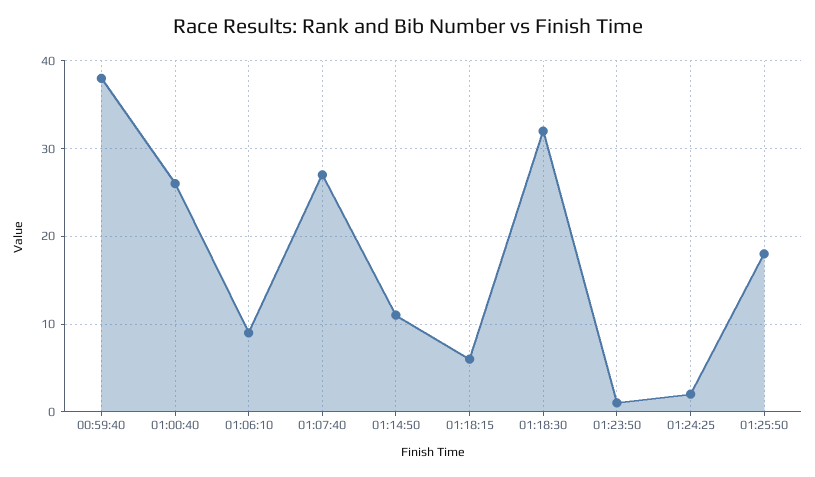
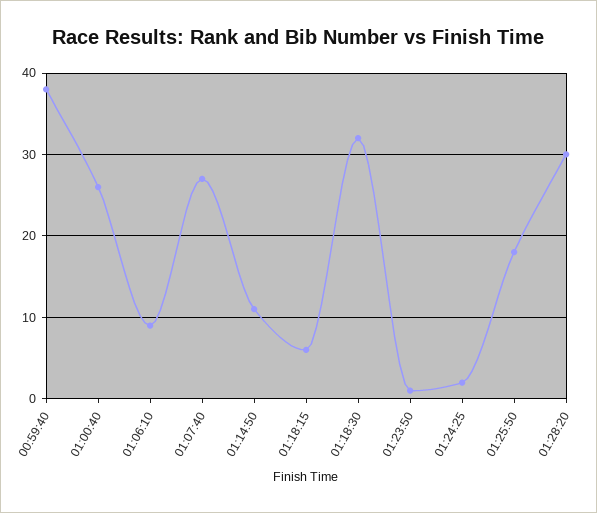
01:28:20: none -> 30

